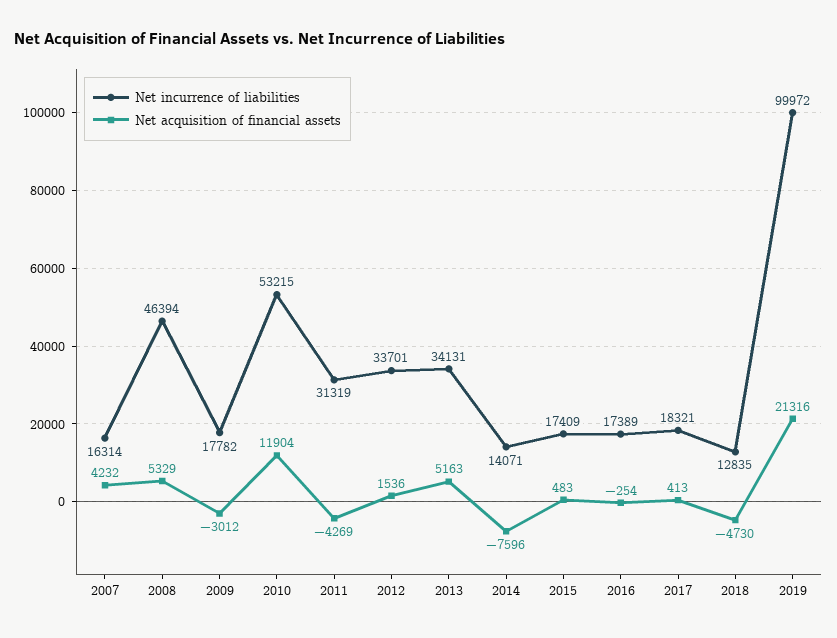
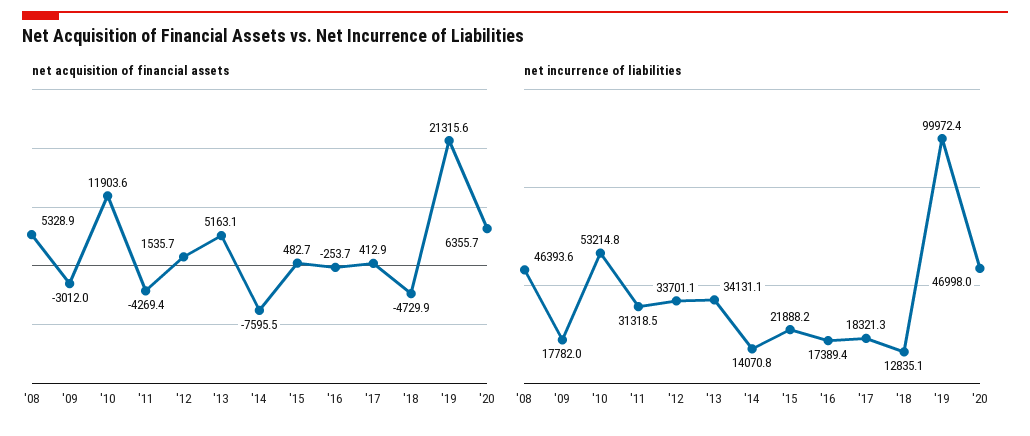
Net incurrence of liabilities, 2007: 16314 -> none
Net acquisition of financial assets, 2007: 4232 -> none
Net incurrence of liabilities, 2015: 17409 -> 21888.2
Net acquisition of financial assets, '20: none -> 6355.7
Net incurrence of liabilities, '20: none -> 46998

